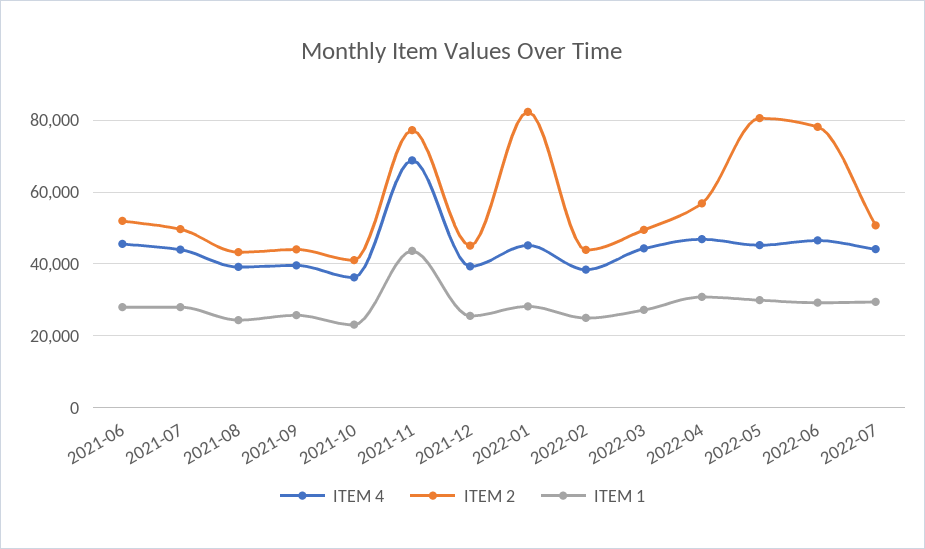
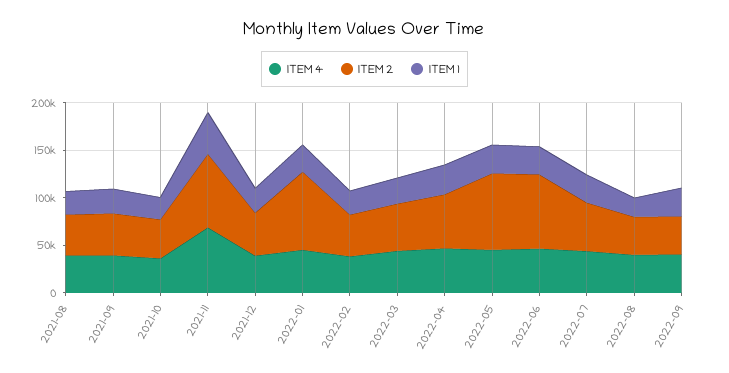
ITEM 4, 2021-06: 46000 -> none
ITEM 2, 2021-06: 52000 -> none
ITEM 1, 2021-06: 28000 -> none
ITEM 4, 2021-07: 44000 -> none
ITEM 2, 2021-07: 50000 -> none
ITEM 1, 2021-07: 28000 -> none
ITEM 4, 2022-08: none -> 40000
ITEM 2, 2022-08: none -> 40000
ITEM 1, 2022-08: none -> 20000
ITEM 4, 2022-09: none -> 40000
ITEM 2, 2022-09: none -> 40000
ITEM 1, 2022-09: none -> 30000

